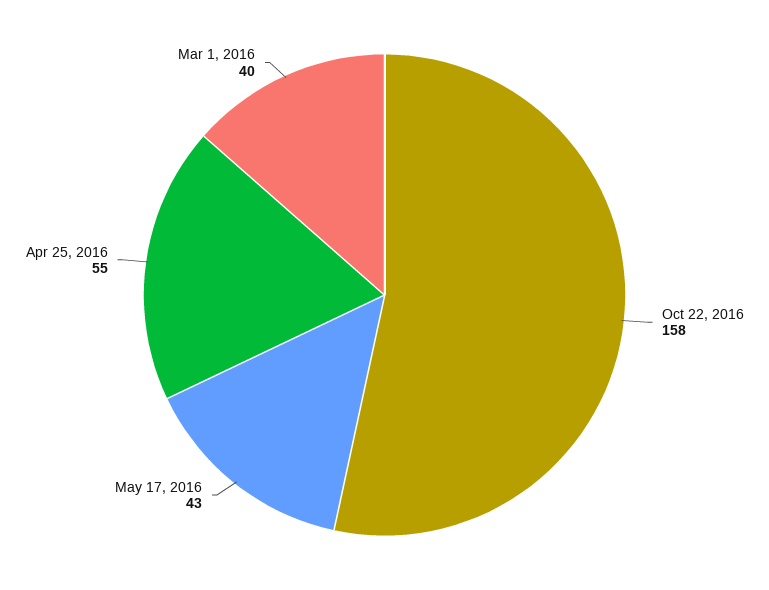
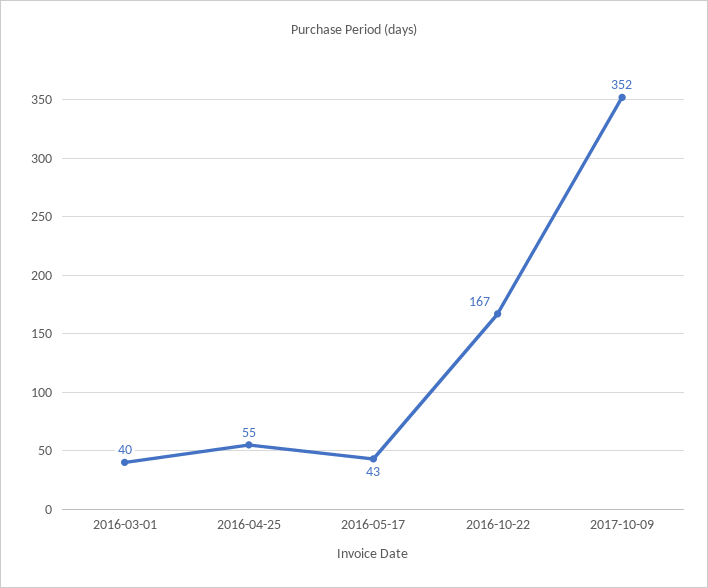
Oct 22, 2016: 158 -> 167
2017-10-09: none -> 352

